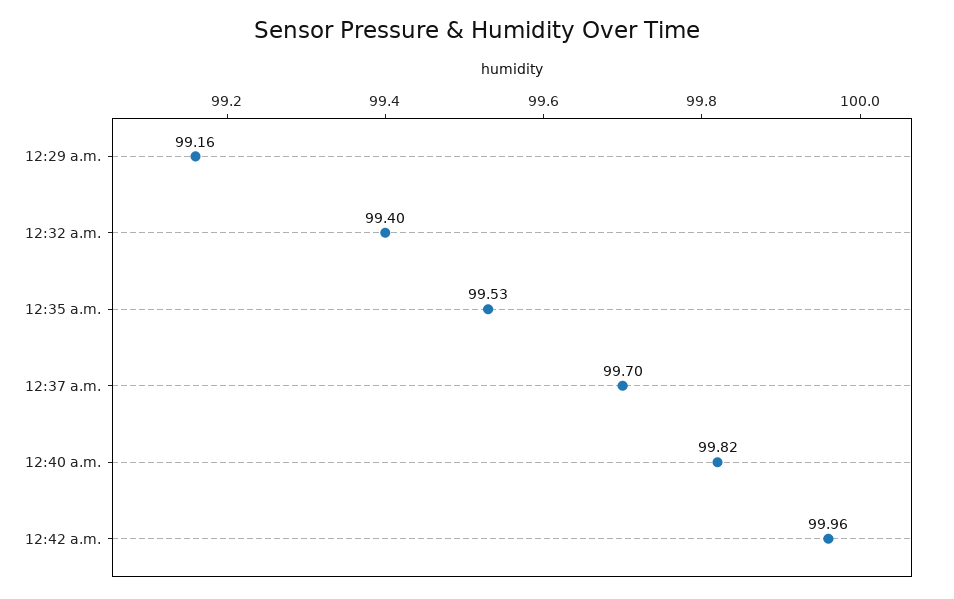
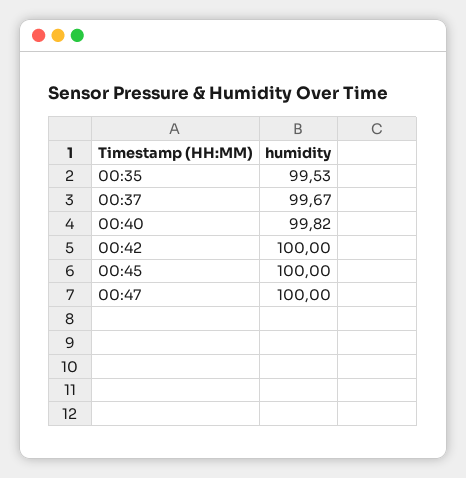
12:29 a.m.: 99.16 -> none
12:32 a.m.: 99.4 -> none
12:37 a.m.: 99.7 -> 99.67
12:42 a.m.: 99.96 -> 100
00:45: none -> 100
00:47: none -> 100

